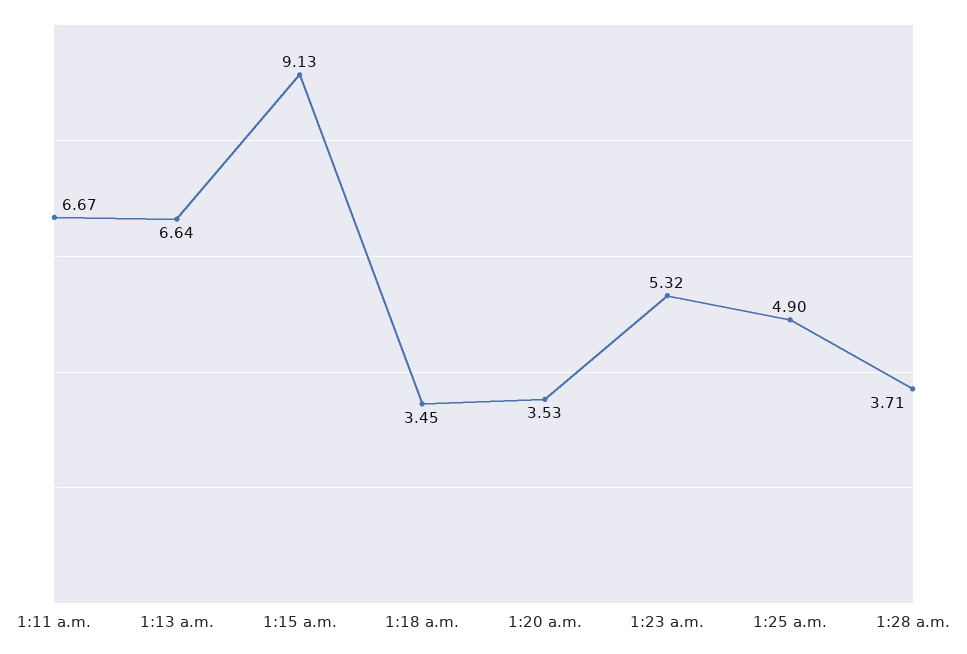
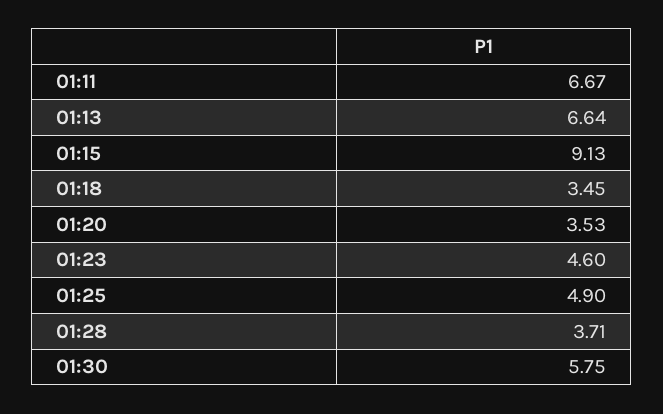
1:23 a.m.: 5.32 -> 4.6
01:30: none -> 5.75

